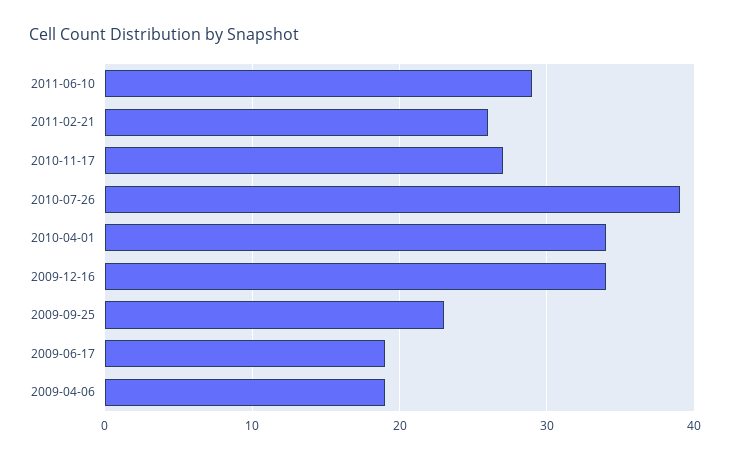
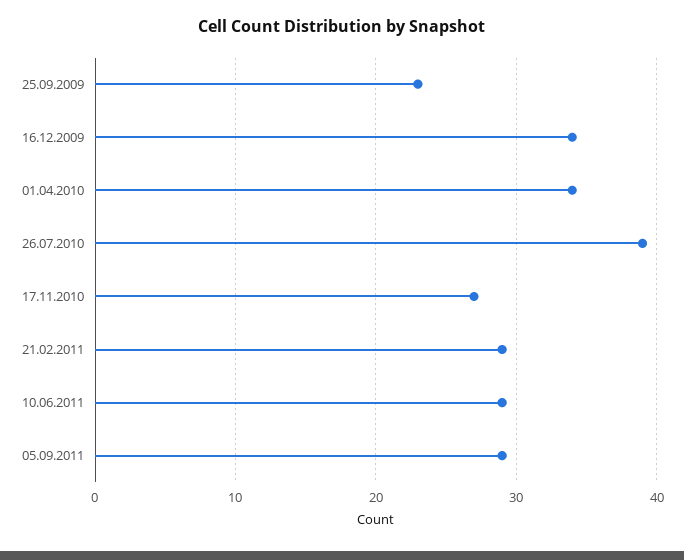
2011-02-21: 26 -> 29
2009-06-17: 19 -> none
2009-04-06: 19 -> none
05.09.2011: none -> 29

